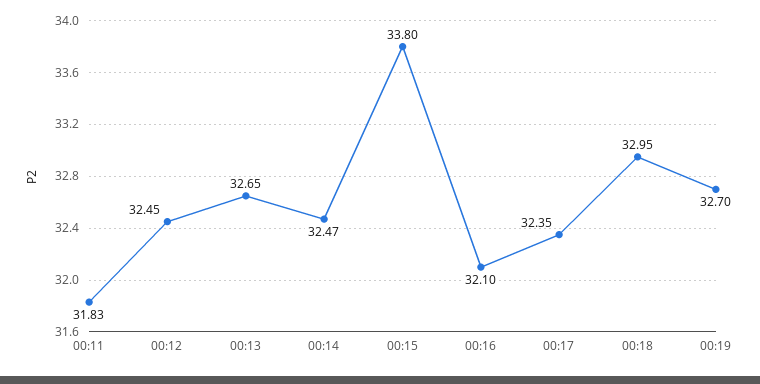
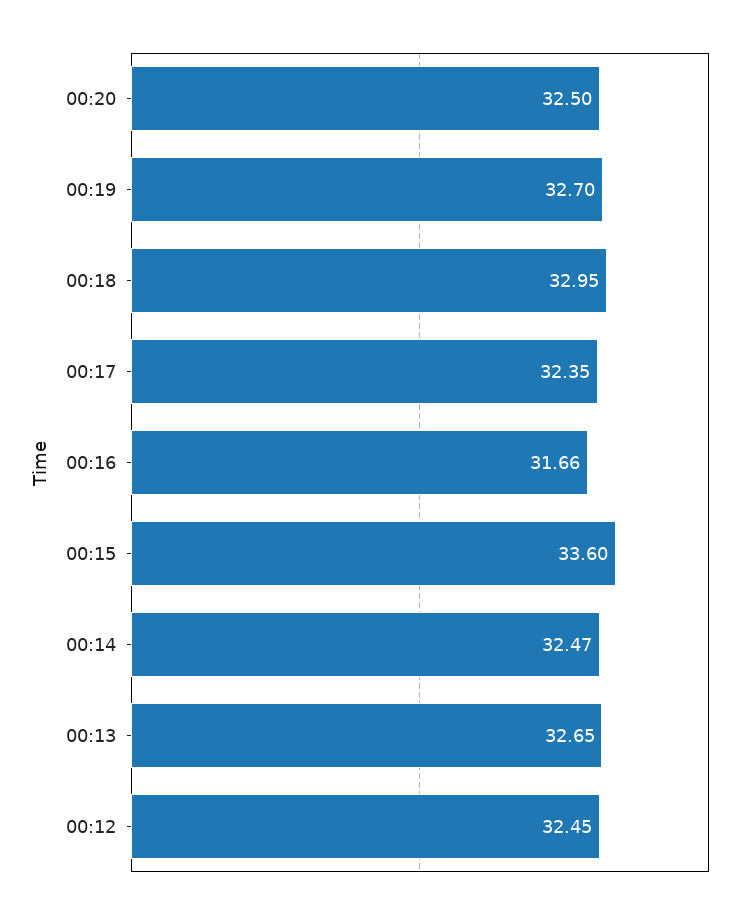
00:11: 31.83 -> none
00:15: 33.8 -> 33.6
00:16: 32.1 -> 31.66
00:20: none -> 32.5

